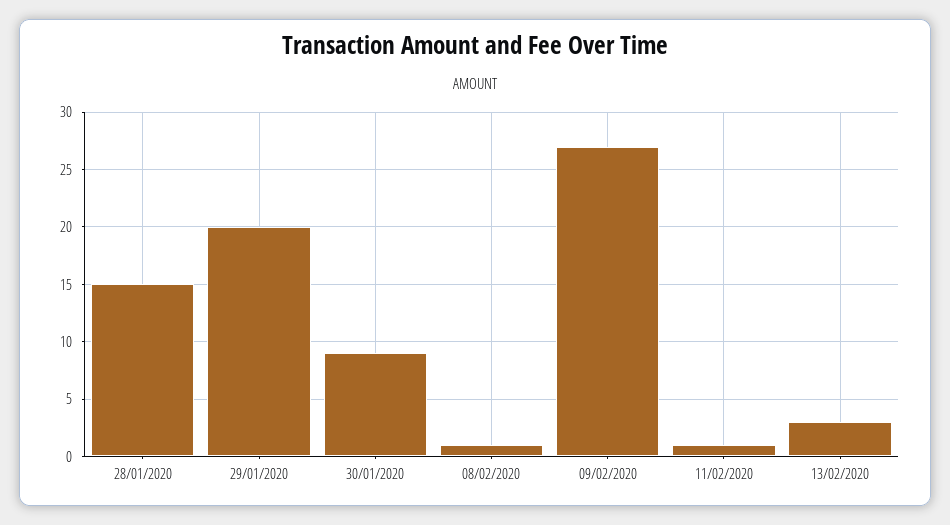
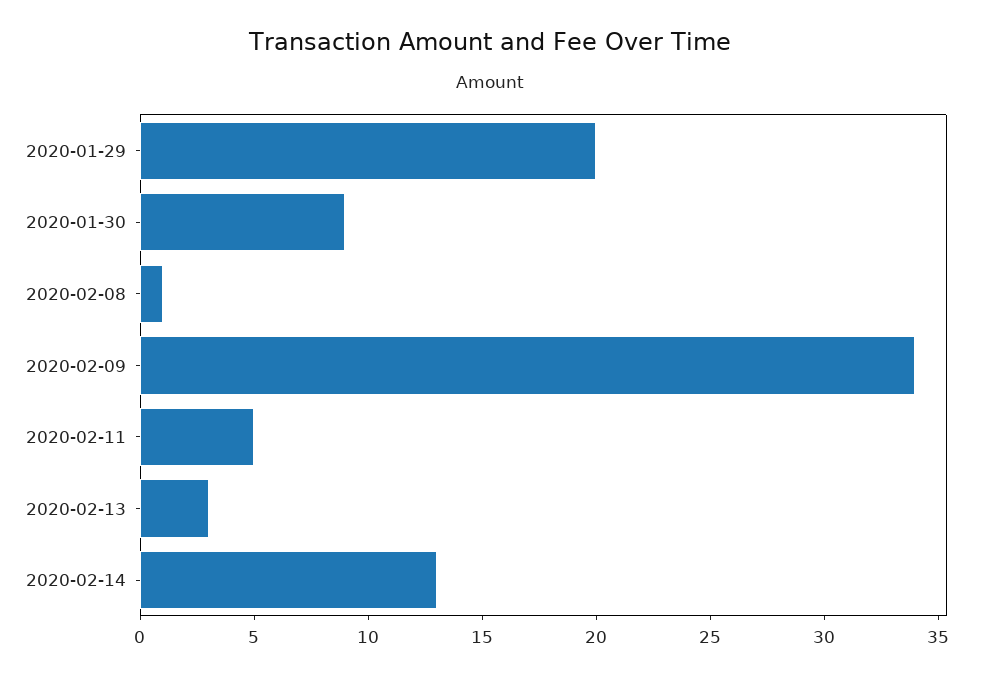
28/01/2020: 15 -> none
09/02/2020: 27 -> 34
11/02/2020: 1 -> 5
2020-02-14: none -> 13

